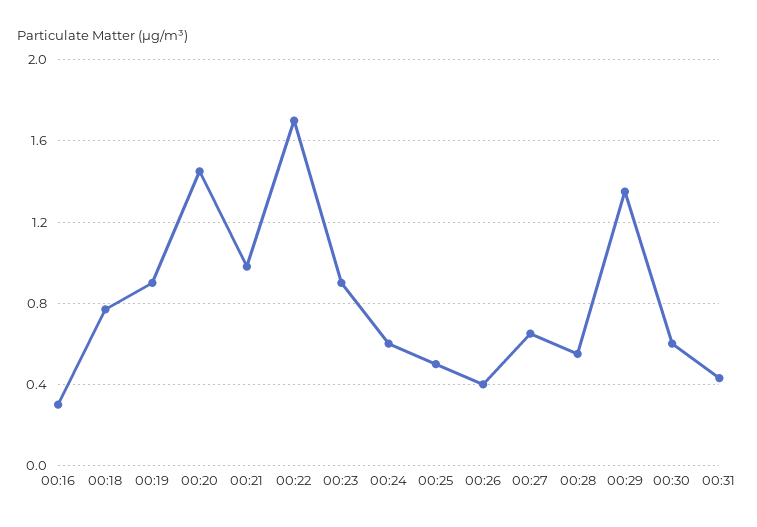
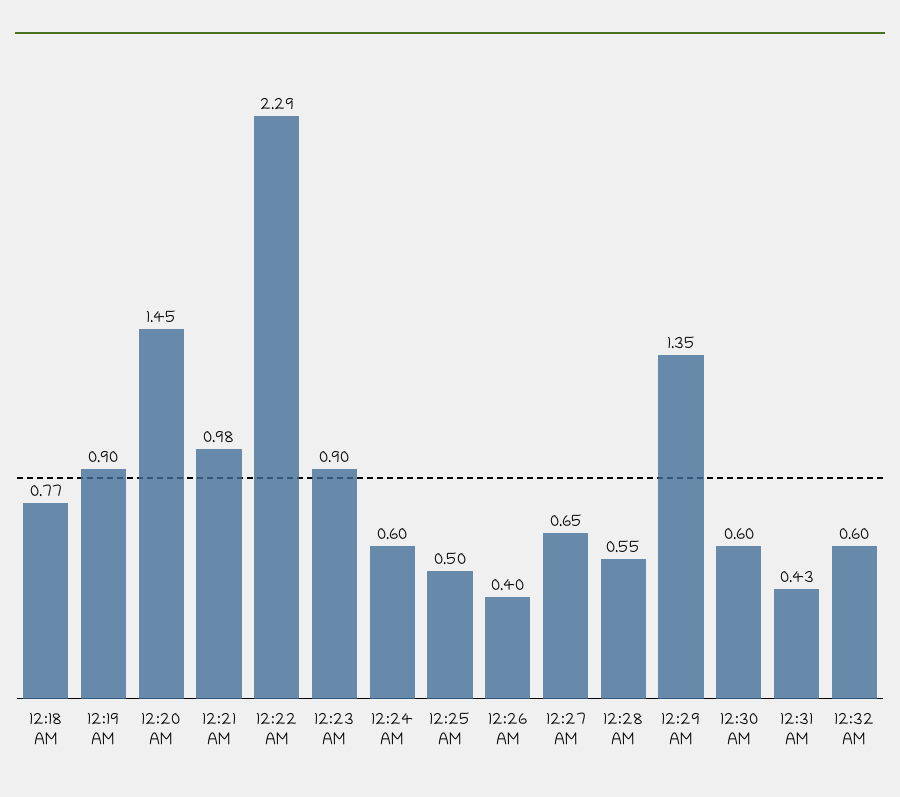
00:16: 0.3 -> none
00:22: 1.7 -> 2.29
12:32 AM: none -> 0.6

